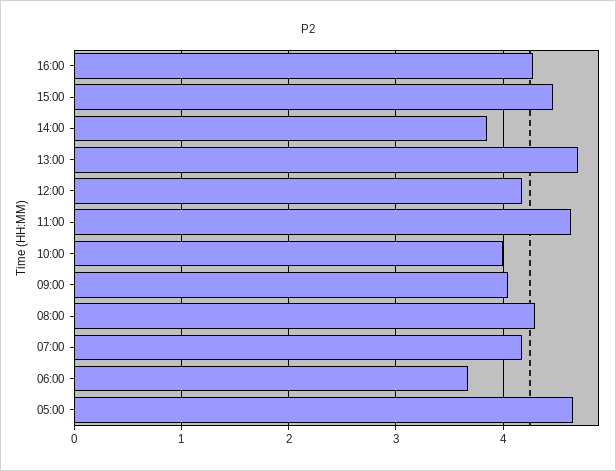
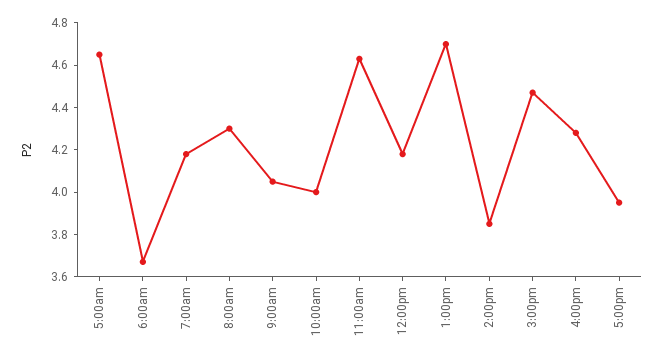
5:00pm: none -> 3.95

